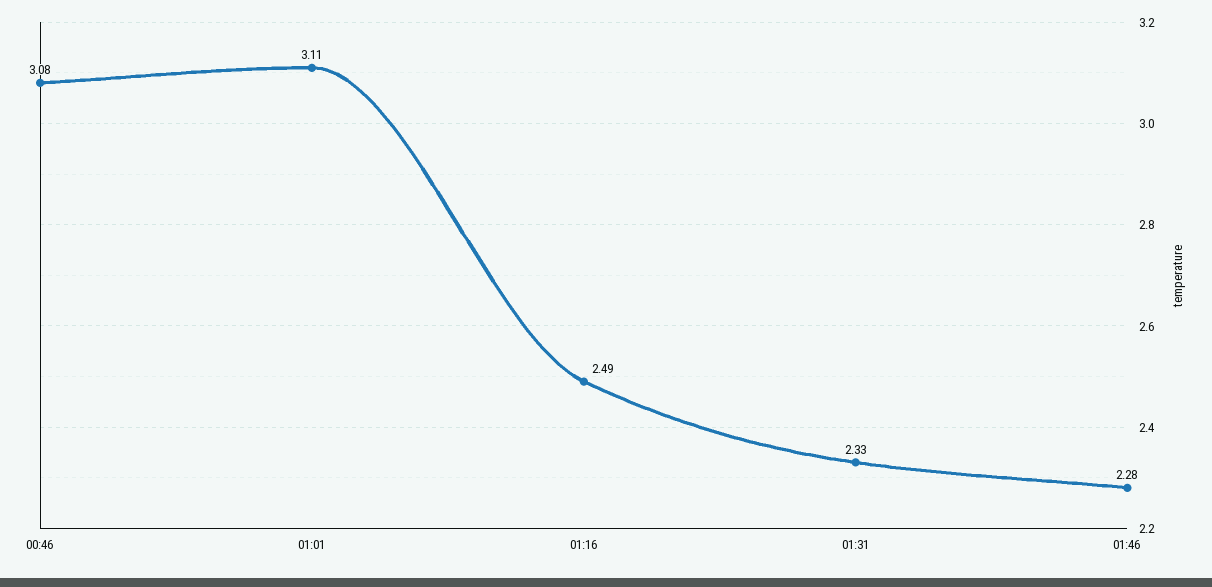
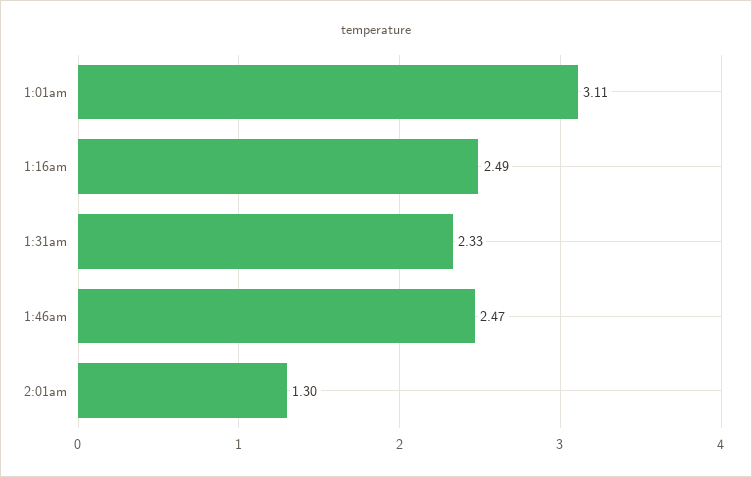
00:46: 3.08 -> none
01:46: 2.28 -> 2.47
2:01am: none -> 1.3

